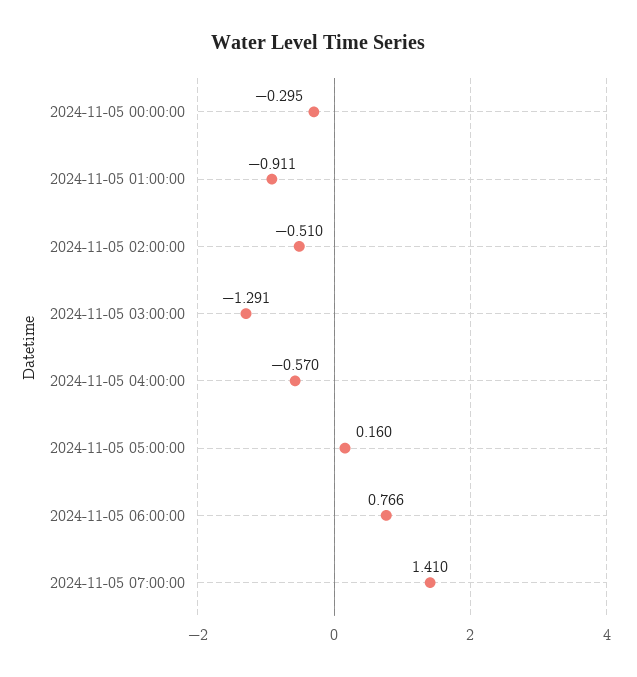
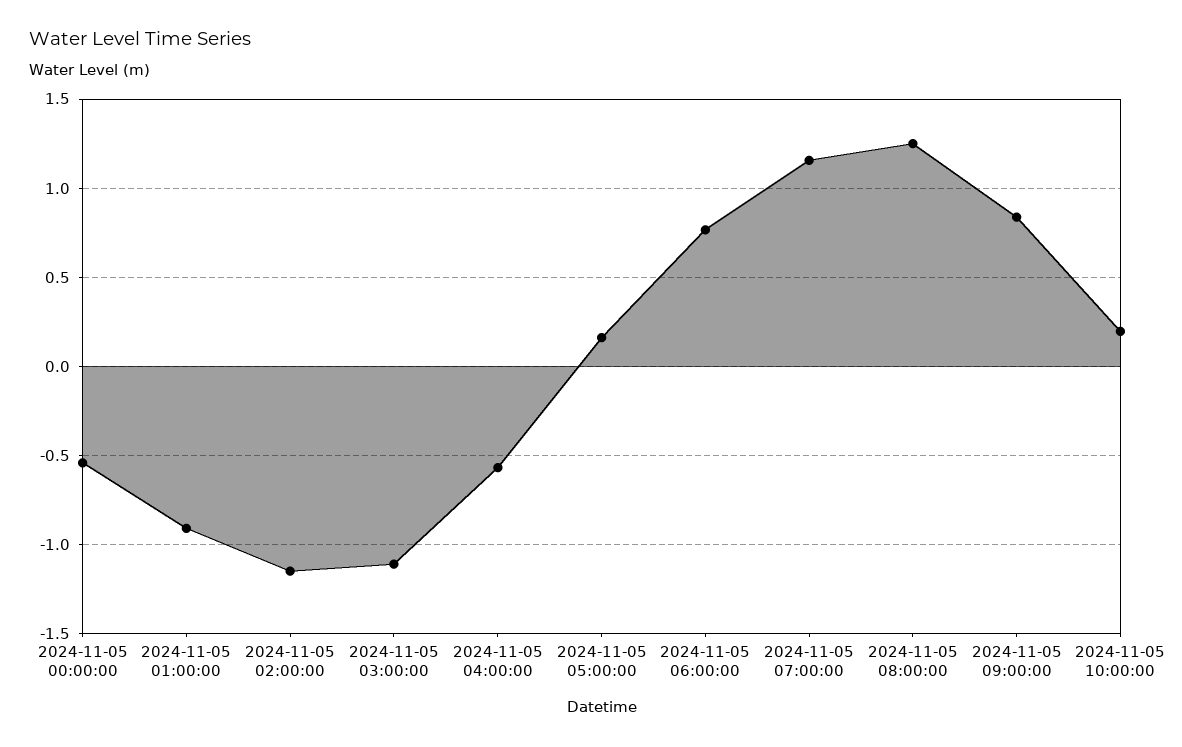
2024-11-05 00:00:00: -0.295 -> -0.55
2024-11-05 02:00:00: -0.51 -> -1.15
2024-11-05 03:00:00: -1.291 -> -1.1
2024-11-05 07:00:00: 1.41 -> 1.15
2024-11-05 08:00:00: none -> 1.25
2024-11-05 09:00:00: none -> 0.85
2024-11-05 10:00:00: none -> 0.2

